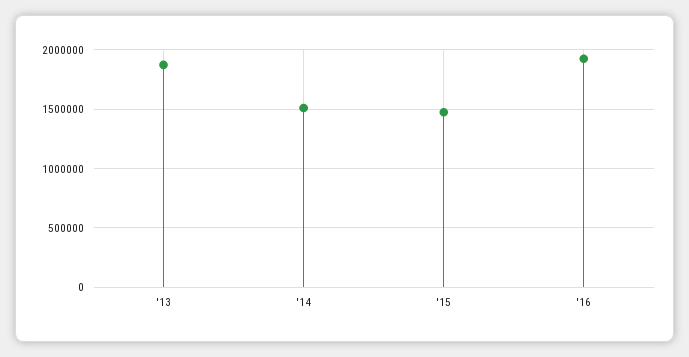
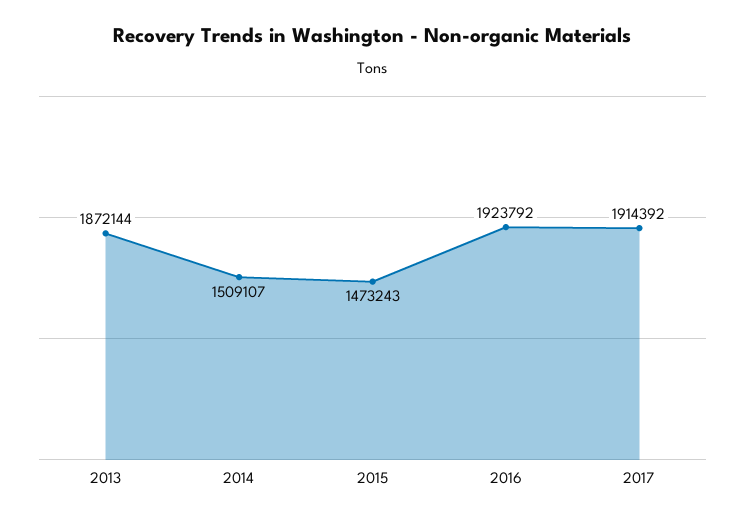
2017: none -> 1914392

